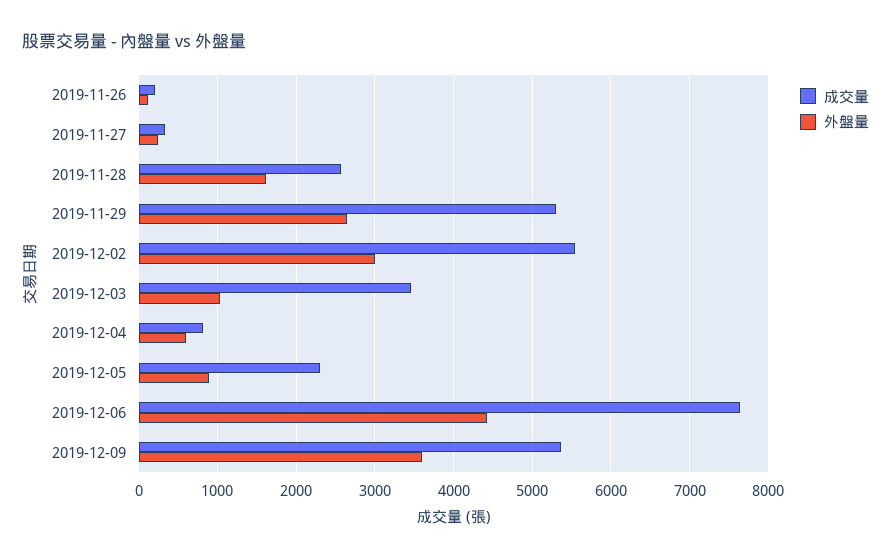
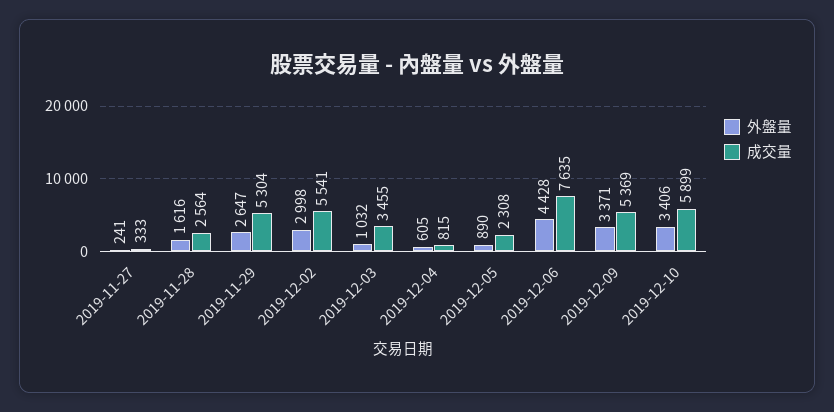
成交量, 2019-11-26: 200 -> none
外盤量, 2019-11-26: 100 -> none
外盤量, 2019-12-09: 3600 -> 3371
外盤量, 2019-12-10: none -> 3406
成交量, 2019-12-10: none -> 5899

